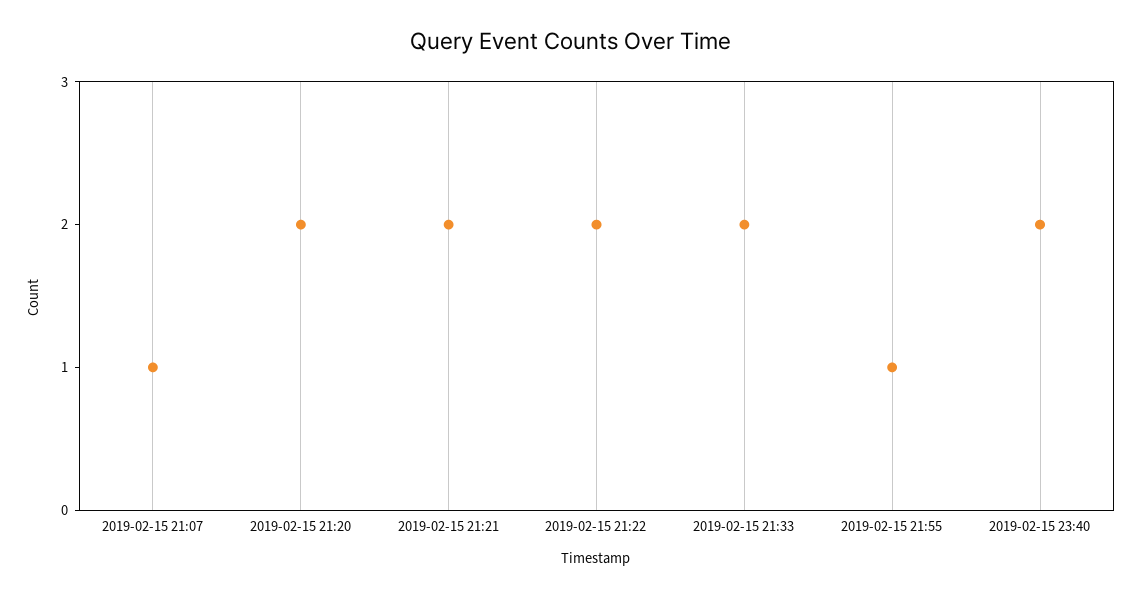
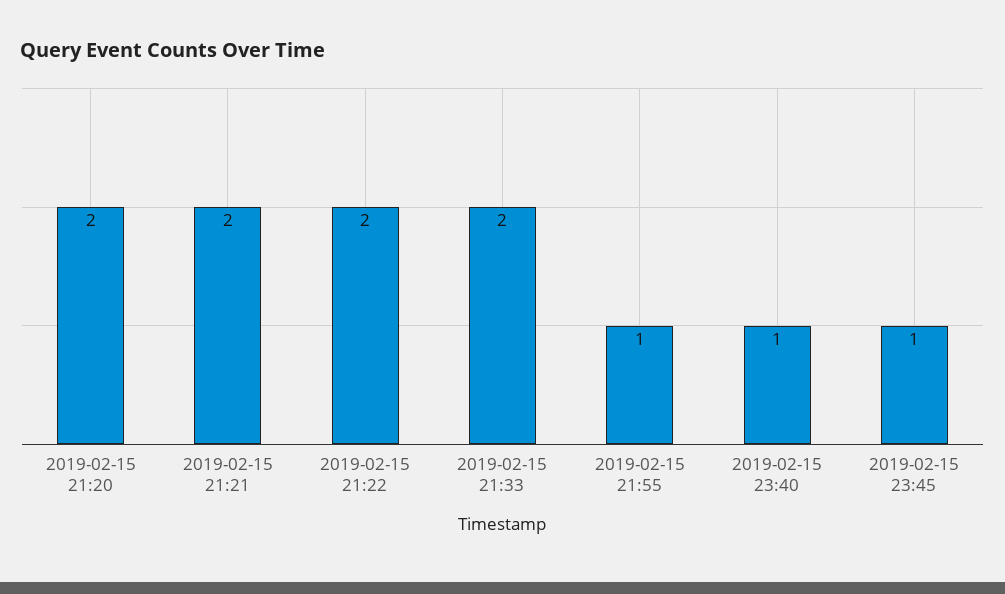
2019-02-15 21:07: 1 -> none
2019-02-15 23:40: 2 -> 1
2019-02-15 23:45: none -> 1

